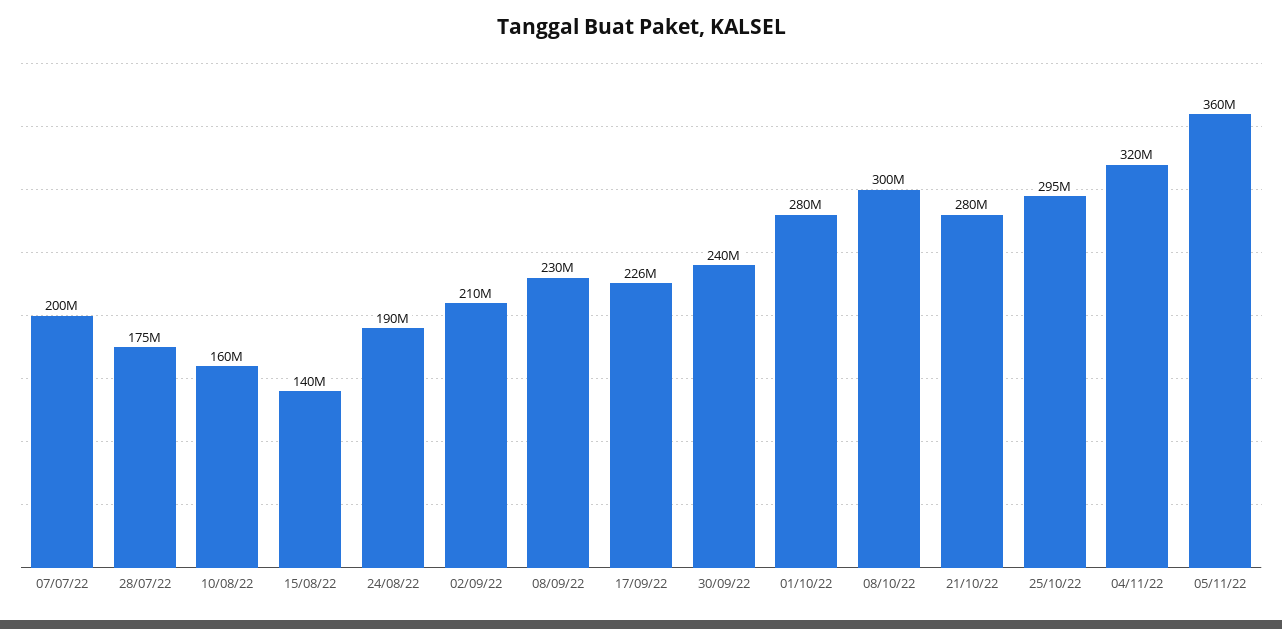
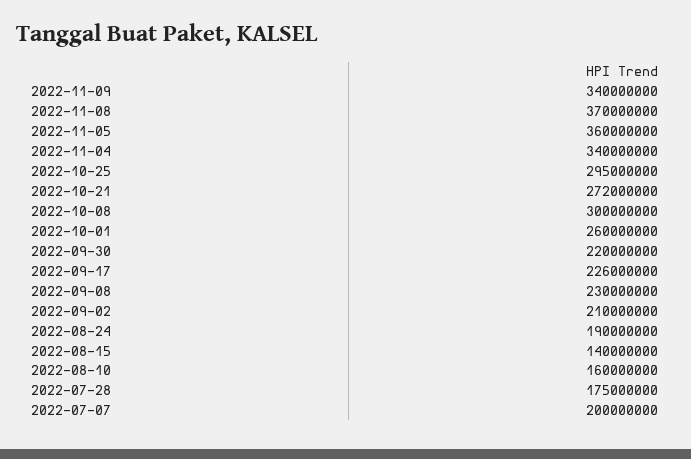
30/09/22: 240000000 -> 220000000
01/10/22: 280000000 -> 260000000
21/10/22: 280000000 -> 272000000
04/11/22: 320000000 -> 340000000
2022-11-09: none -> 340000000
2022-11-08: none -> 370000000

